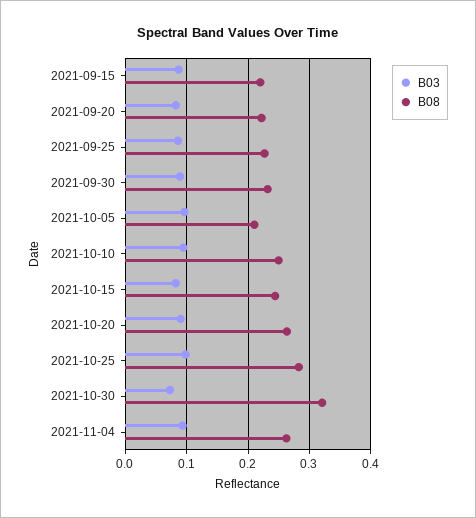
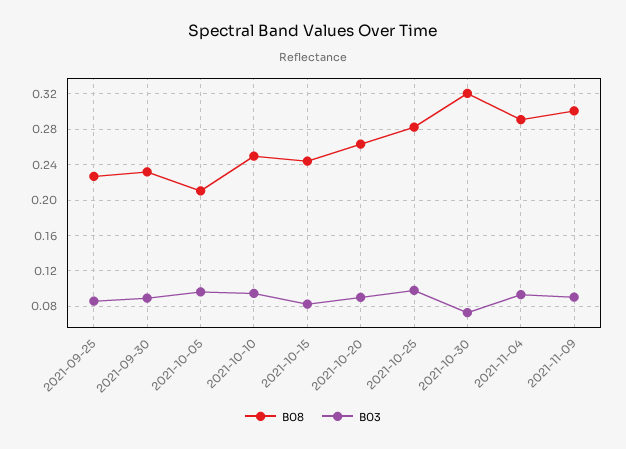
B03, 2021-09-15: 0.09 -> none
B08, 2021-09-15: 0.22 -> none
B03, 2021-09-20: 0.08 -> none
B08, 2021-09-20: 0.22 -> none
B08, 2021-11-04: 0.26 -> 0.29
B08, 2021-11-09: none -> 0.3
B03, 2021-11-09: none -> 0.09

